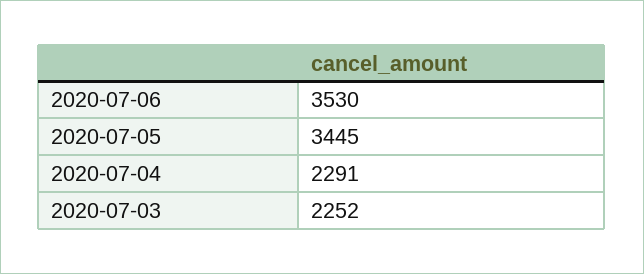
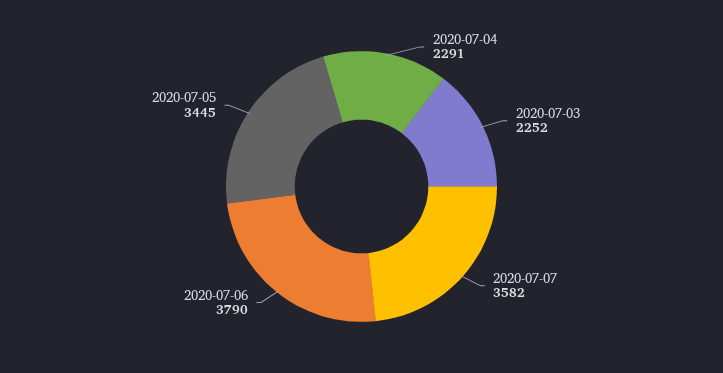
2020-07-06: 3530 -> 3790
2020-07-07: none -> 3582

